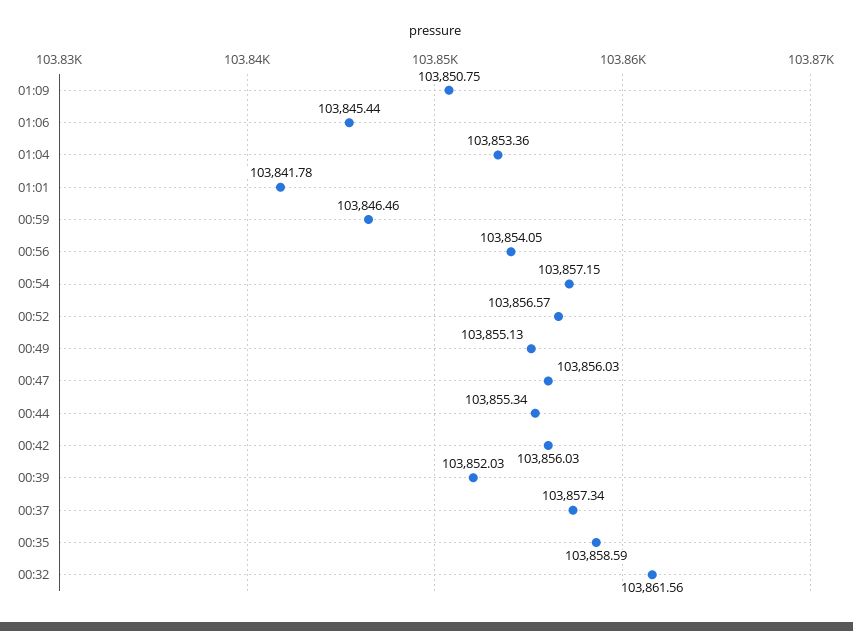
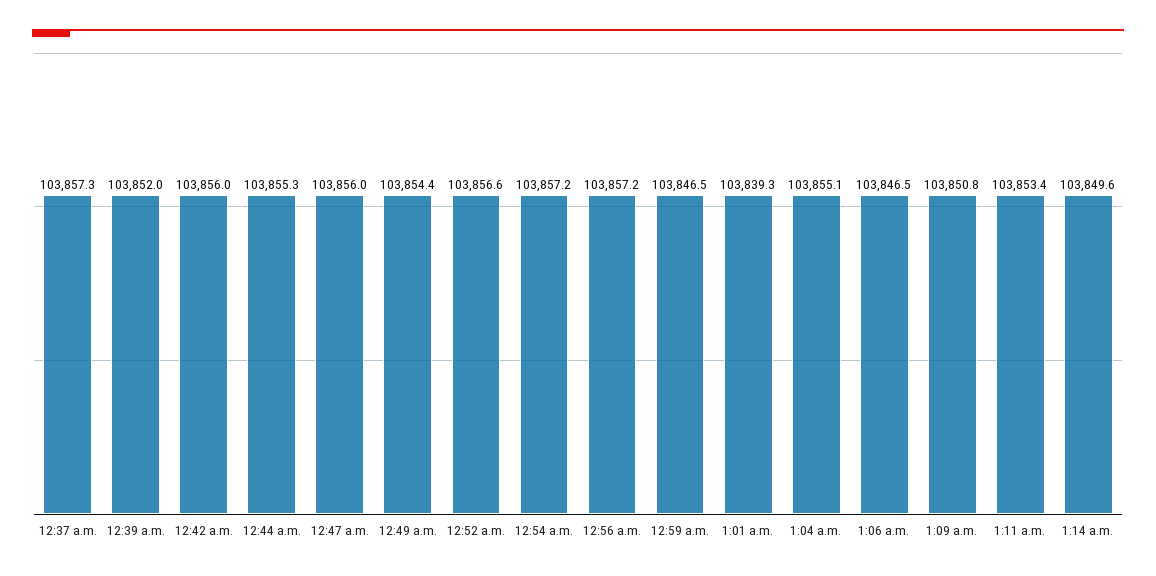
01:06: 103845.44 -> 103846.5
01:04: 103853.36 -> 103855.1
01:01: 103841.78 -> 103839.3
00:56: 103854.05 -> 103857.2
00:49: 103855.13 -> 103854.4
00:35: 103858.59 -> none
00:32: 103861.56 -> none
1:11 a.m.: none -> 103853.4
1:14 a.m.: none -> 103849.6

